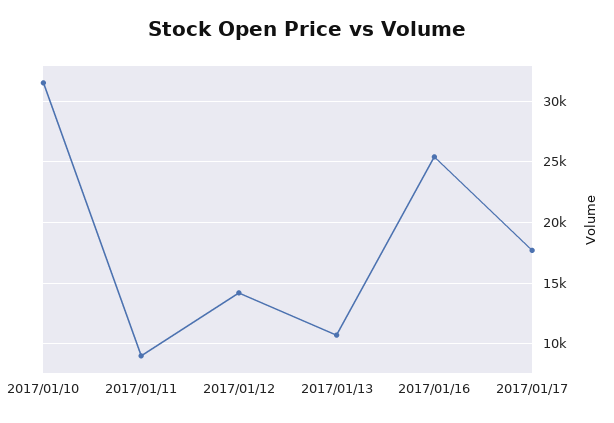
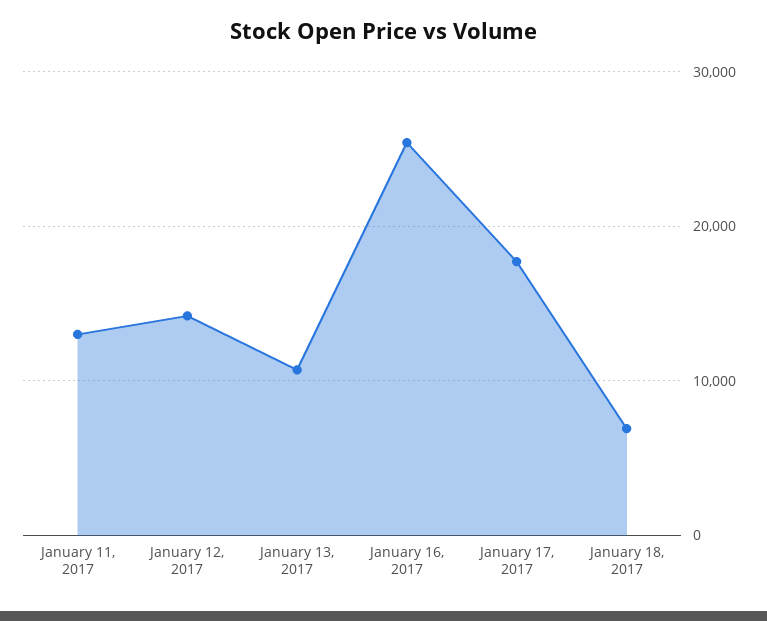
2017/01/10: 31500 -> none
2017/01/11: 9000 -> 13000
January 18, 2017: none -> 7000

